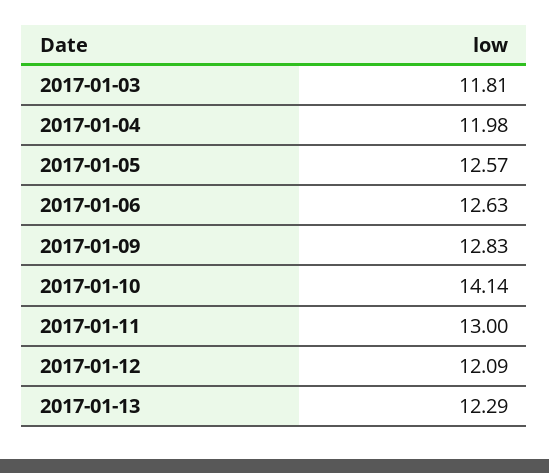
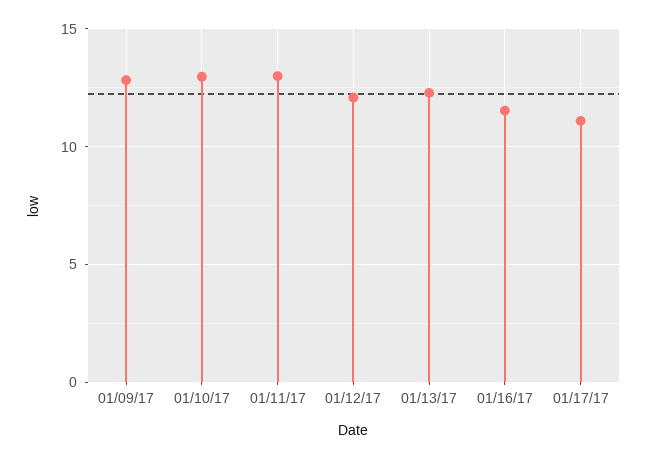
2017-01-03: 11.81 -> none
2017-01-04: 11.98 -> none
2017-01-05: 12.57 -> none
2017-01-06: 12.63 -> none
2017-01-10: 14.14 -> 13
01/16/17: none -> 11.5
01/17/17: none -> 11

